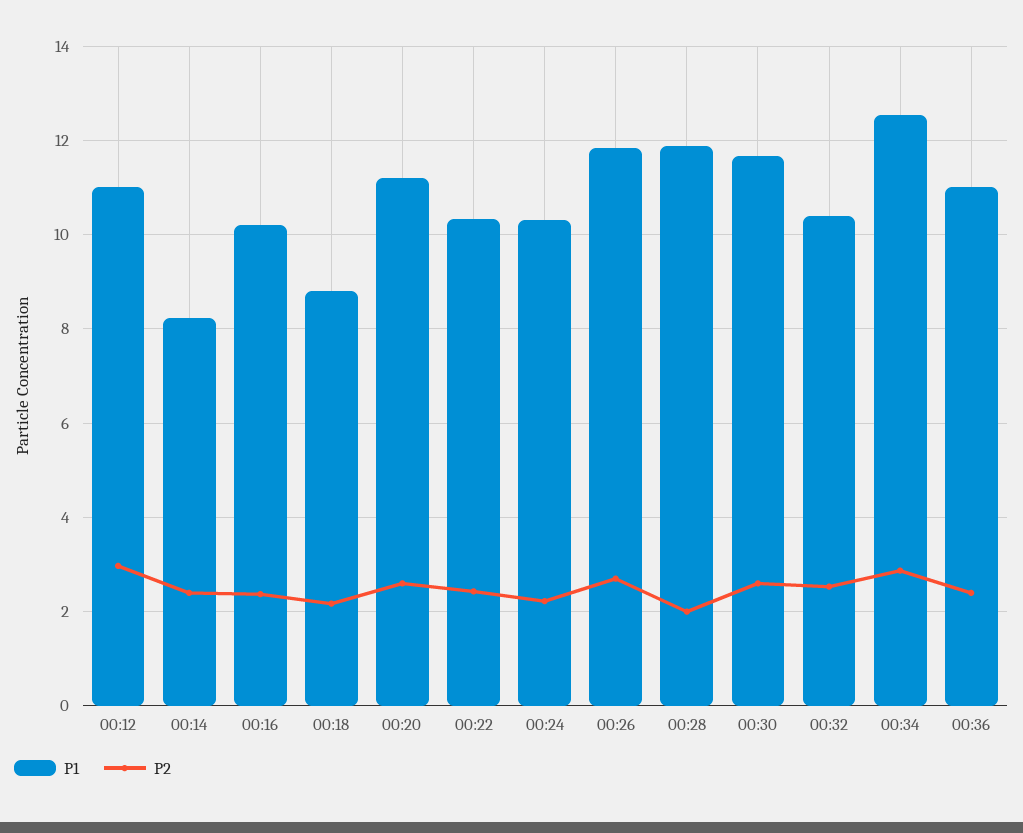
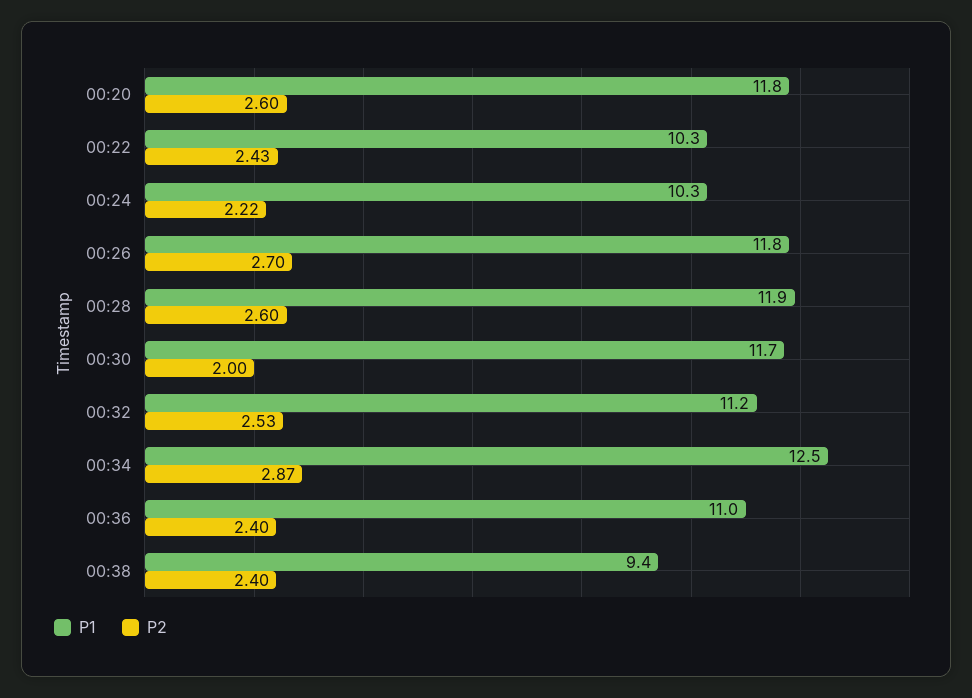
P1, 00:12: 11 -> none
P2, 00:12: 3 -> none
P1, 00:14: 8.2 -> none
P2, 00:14: 2.4 -> none
P1, 00:16: 10.2 -> none
P2, 00:16: 2.4 -> none
P1, 00:18: 8.8 -> none
P2, 00:18: 2.2 -> none
P1, 00:20: 11.2 -> 11.8
P2, 00:28: 2 -> 2.6
P2, 00:30: 2.6 -> 2
P1, 00:32: 10.4 -> 11.2
P1, 00:38: none -> 9.4
P2, 00:38: none -> 2.4

